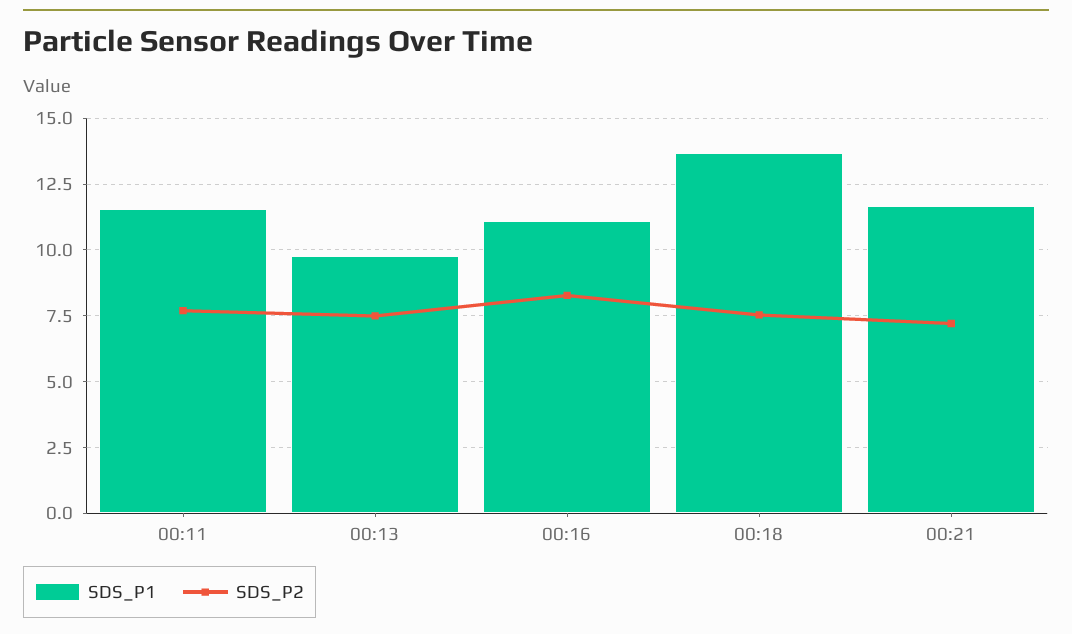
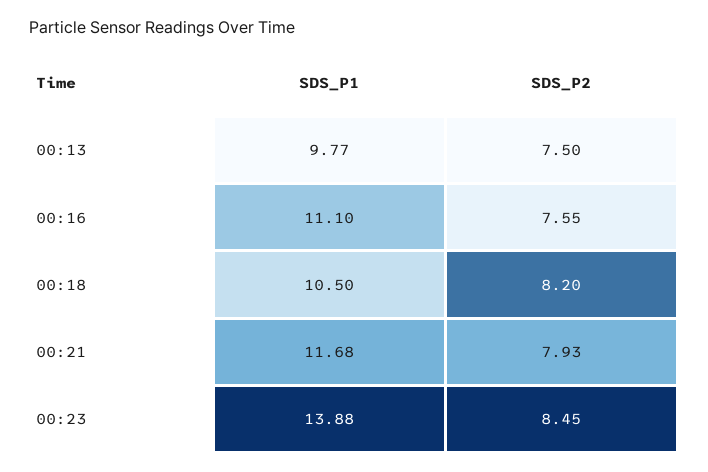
SDS_P1, 00:11: 11.5 -> none
SDS_P2, 00:11: 7.75 -> none
SDS_P2, 00:16: 8.25 -> 7.55
SDS_P1, 00:18: 13.75 -> 10.5
SDS_P2, 00:18: 7.5 -> 8.2
SDS_P2, 00:21: 7.25 -> 7.93
SDS_P1, 00:23: none -> 13.88
SDS_P2, 00:23: none -> 8.45

